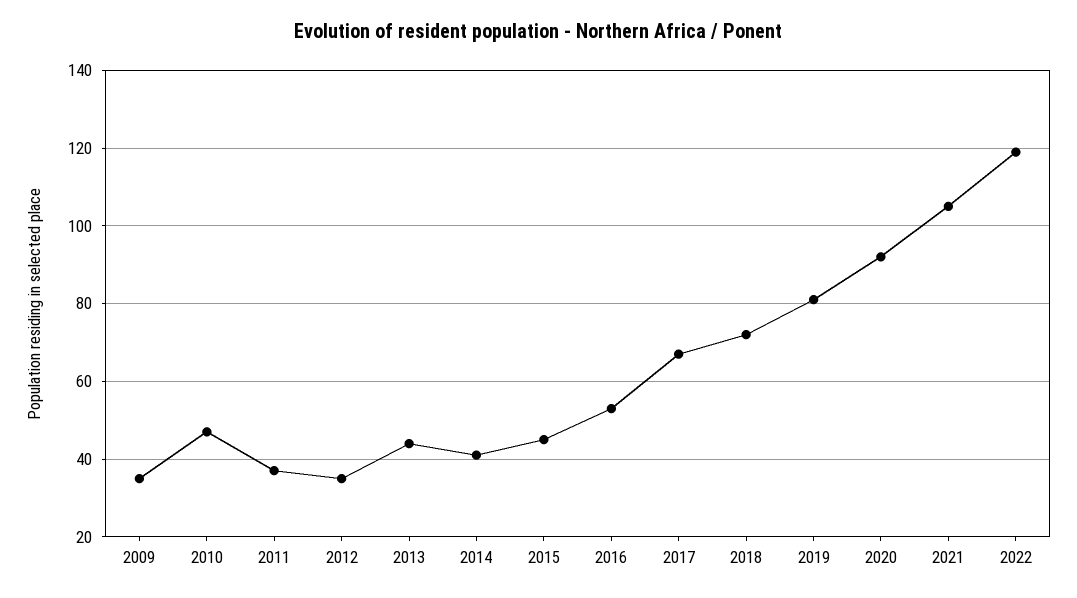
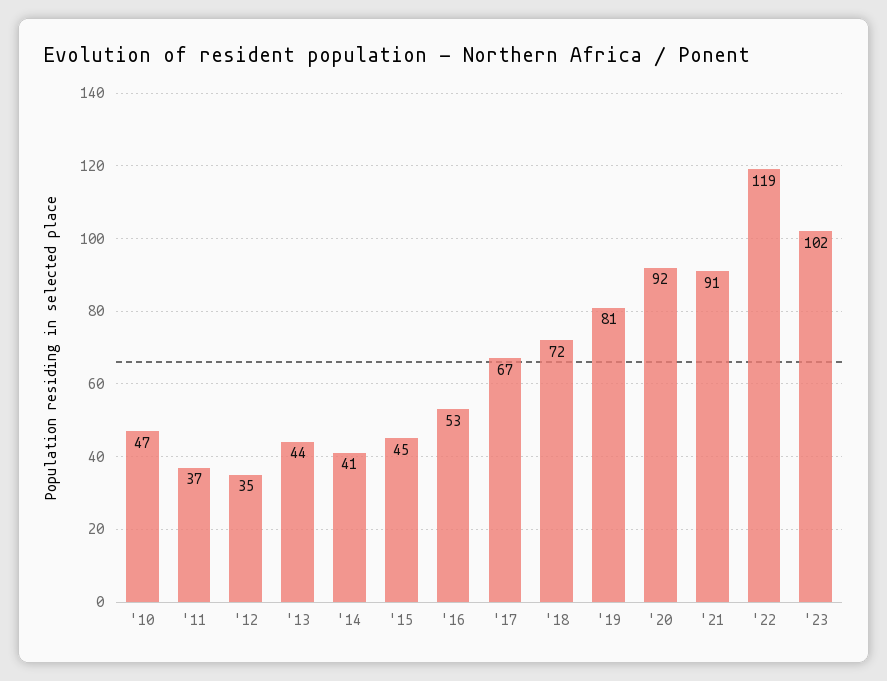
2009: 35 -> none
2021: 105 -> 91
'23: none -> 102

